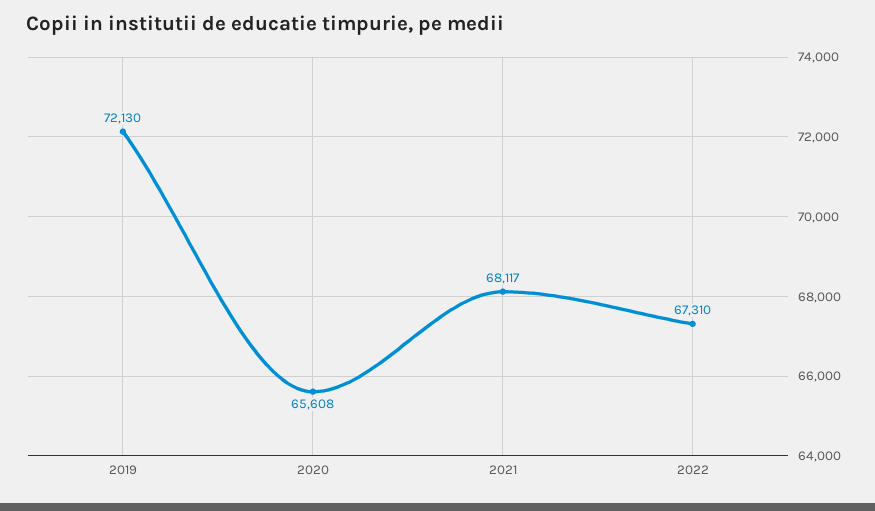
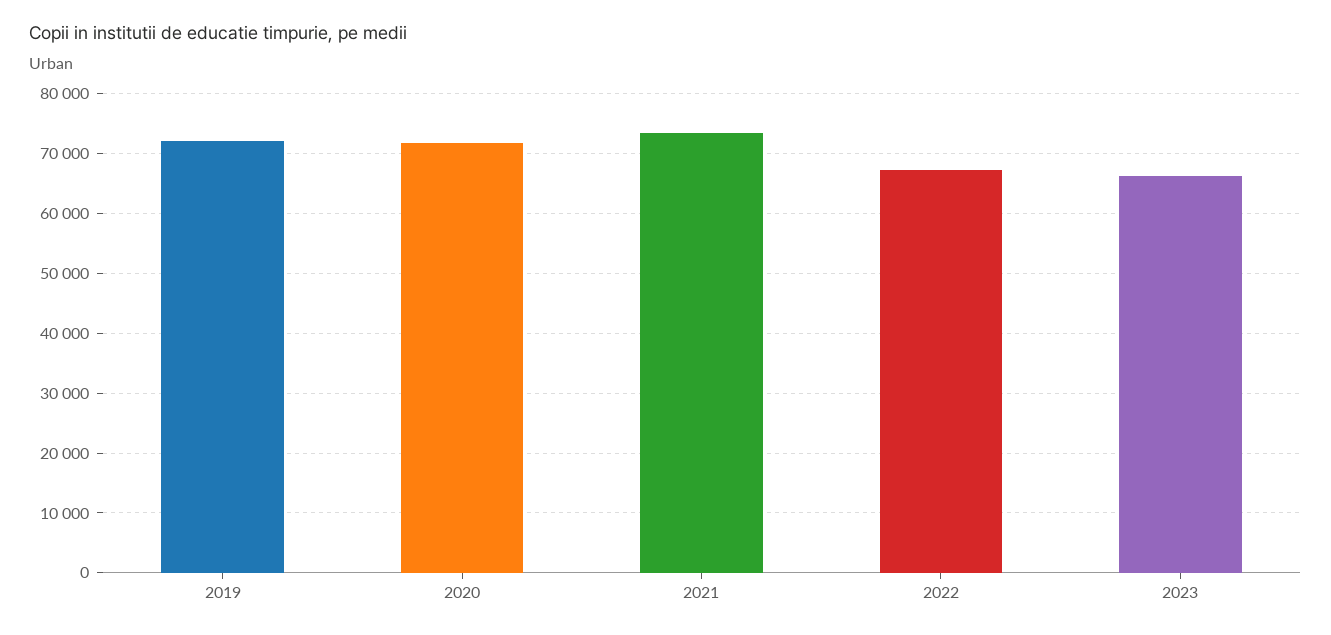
2020: 65608 -> 72000
2021: 68117 -> 74000
2023: none -> 66000

